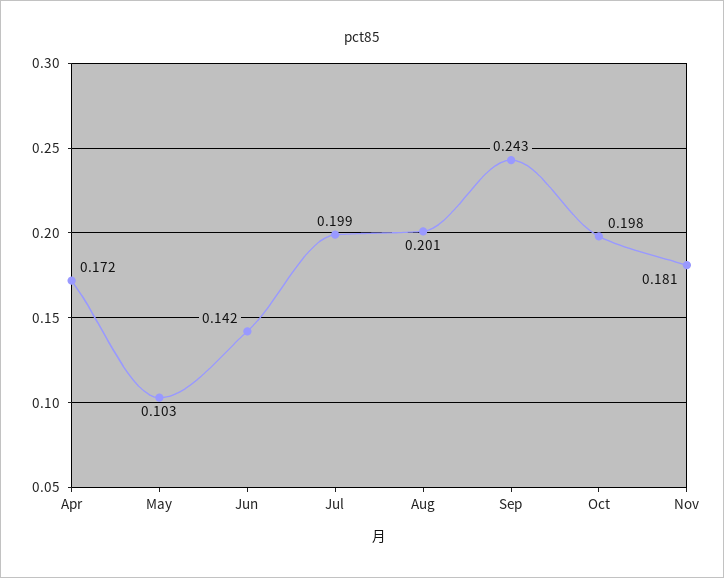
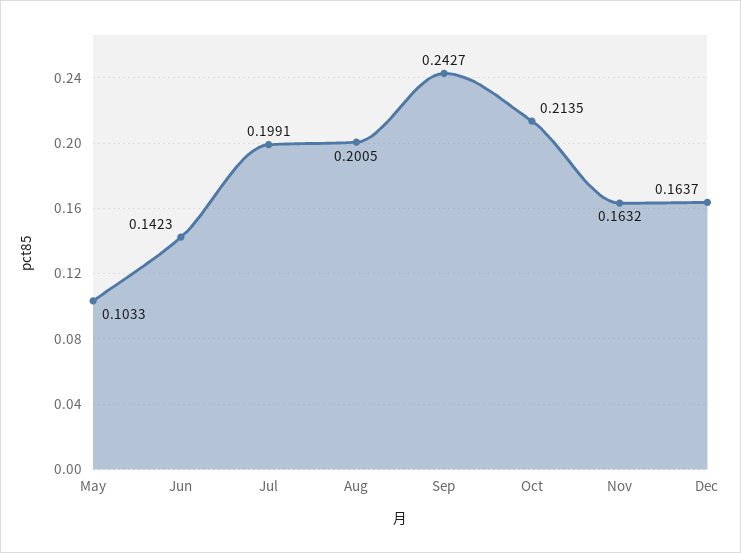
Apr: 0.172 -> none
Oct: 0.198 -> 0.2135
Nov: 0.181 -> 0.1632
Dec: none -> 0.1637

